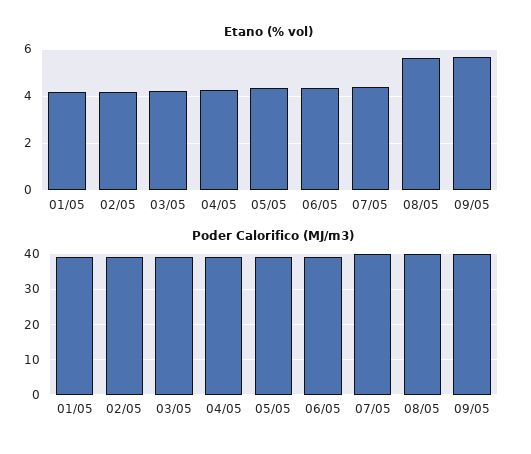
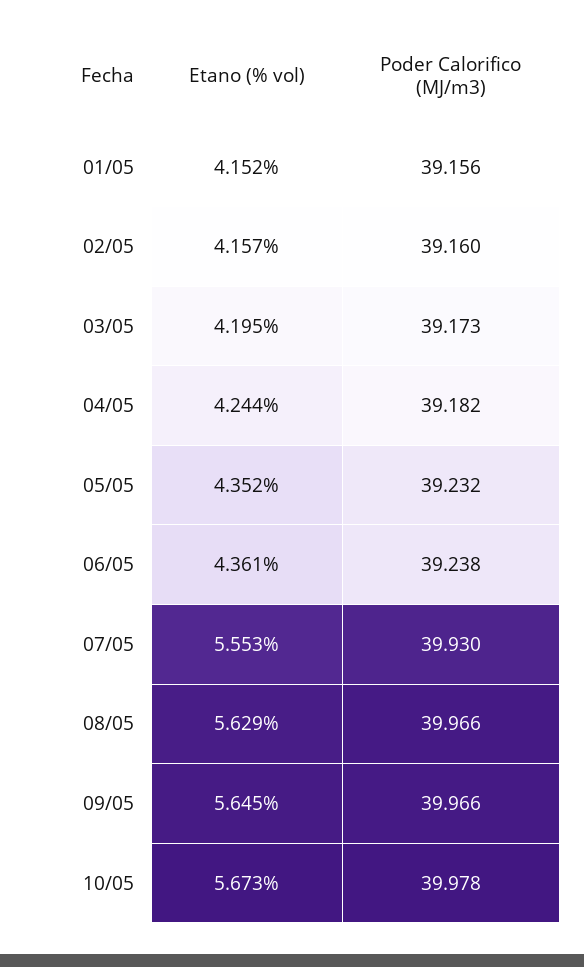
Etano (% vol), 07/05: 4.5 -> 5.553
Etano (% vol), 10/05: none -> 5.673
Poder Calorifico (MJ/m3), 10/05: none -> 39.978

